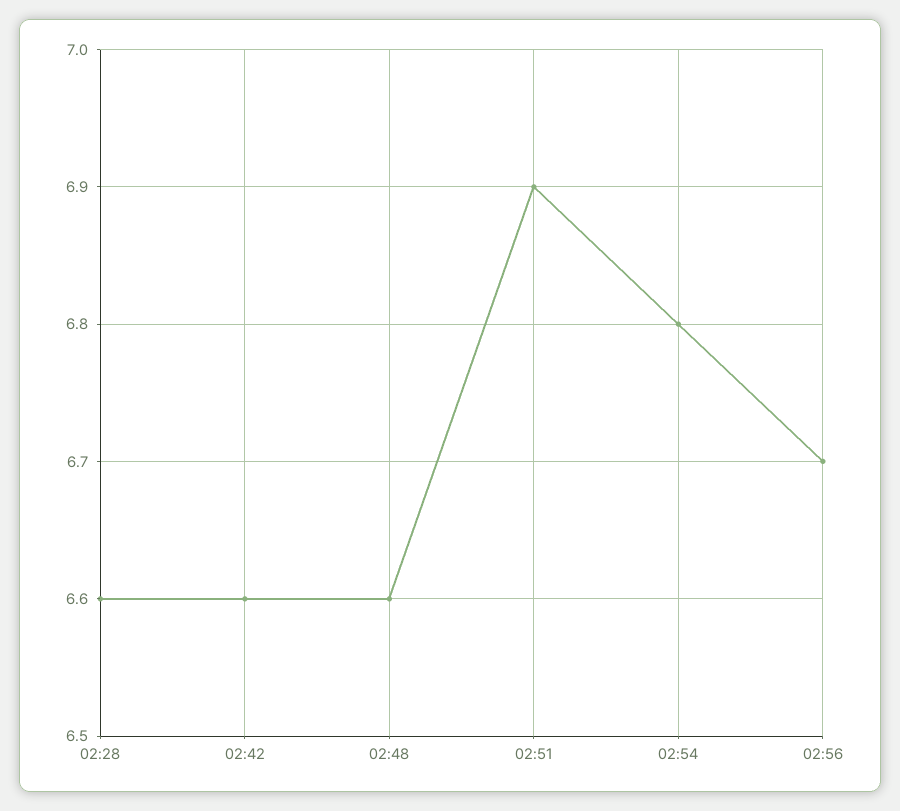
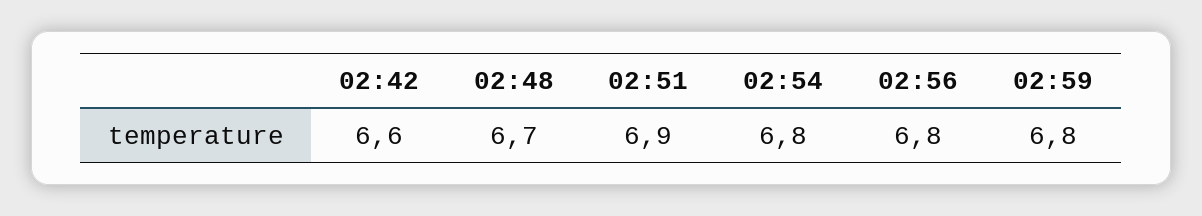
02:28: 6.6 -> none
02:48: 6.6 -> 6.7
02:56: 6.7 -> 6.8
02:59: none -> 6.8

